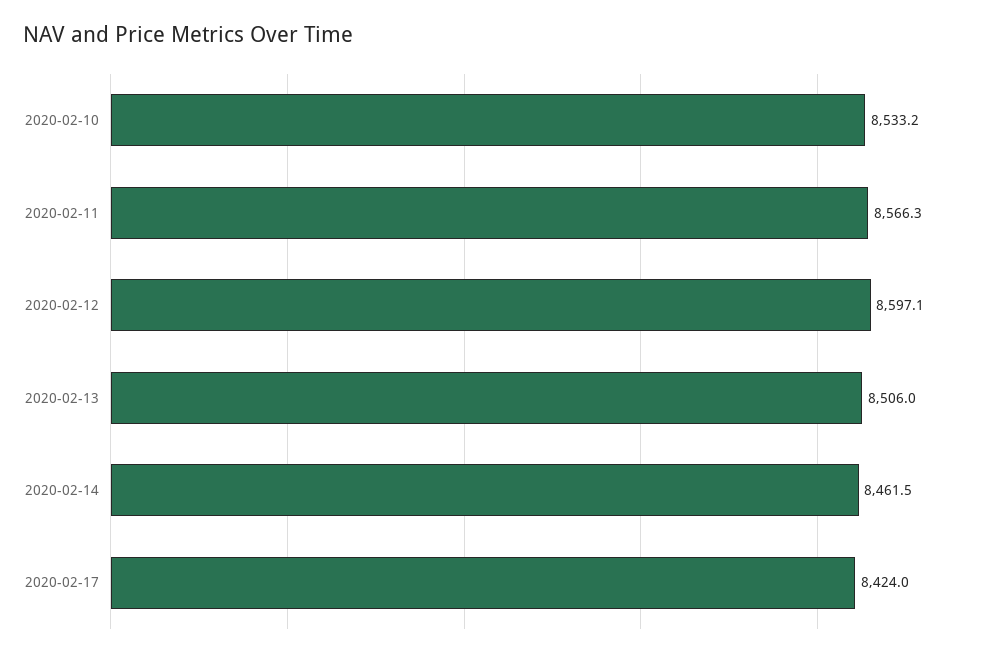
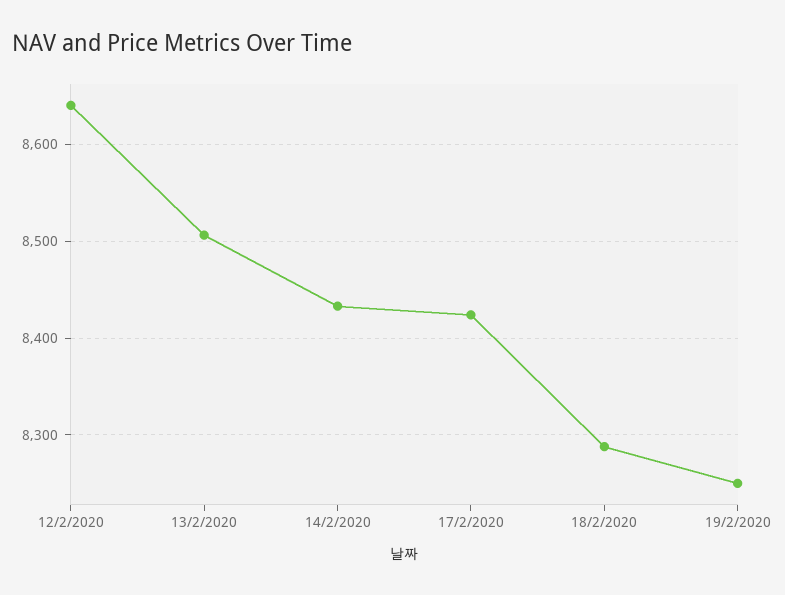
2020-02-10: 8533.2 -> none
2020-02-11: 8566.3 -> none
2020-02-12: 8597.1 -> 8640
2020-02-14: 8461.5 -> 8430
18/2/2020: none -> 8290
19/2/2020: none -> 8250

